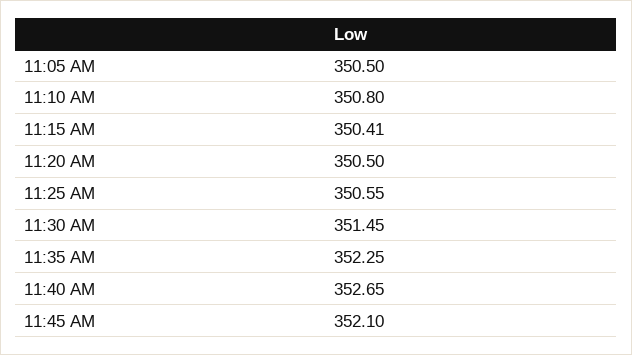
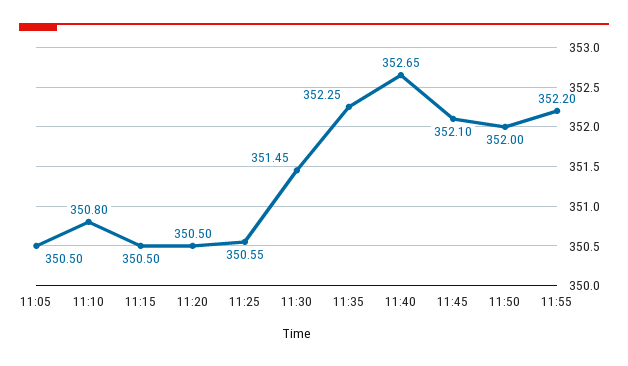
11:15 AM: 350.41 -> 350.5
11:50: none -> 352
11:55: none -> 352.2

